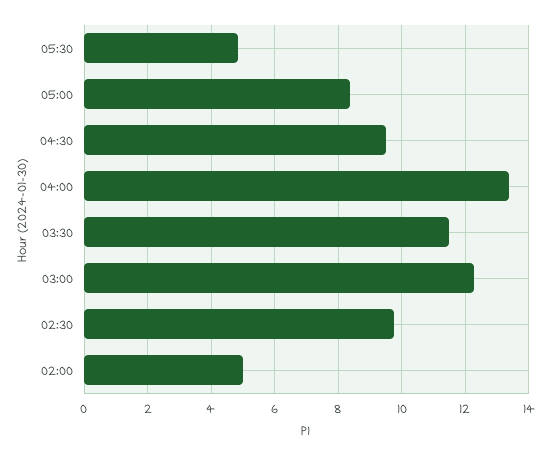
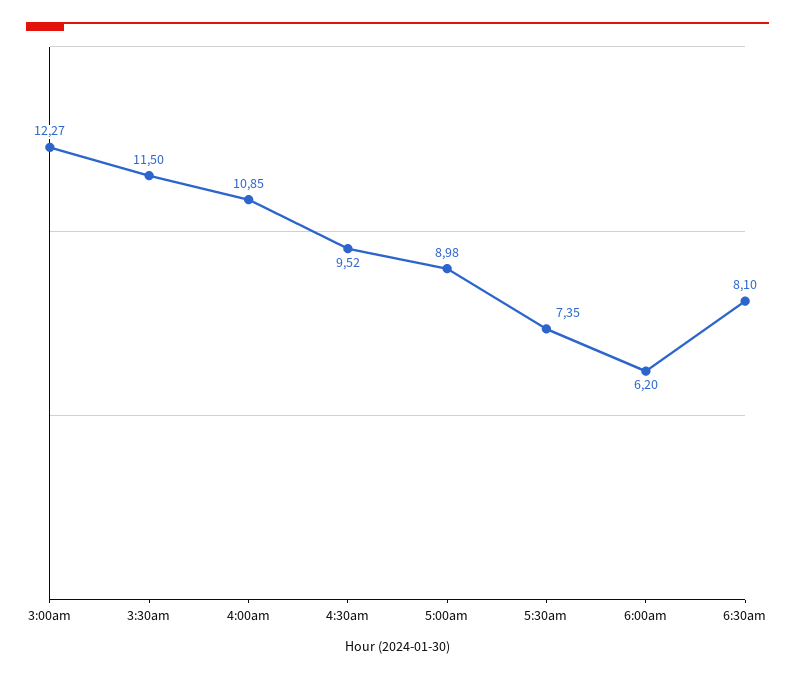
05:30: 4.8 -> 7.35
05:00: 8.4 -> 8.98
04:00: 13.4 -> 10.85
02:30: 9.8 -> none
02:00: 5 -> none
6:00am: none -> 6.2
6:30am: none -> 8.1

